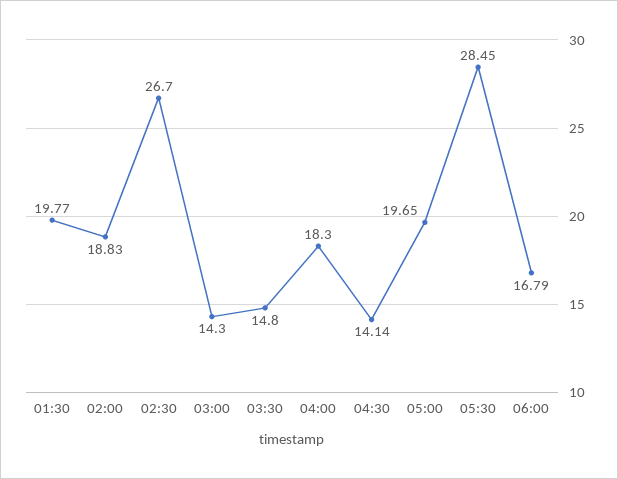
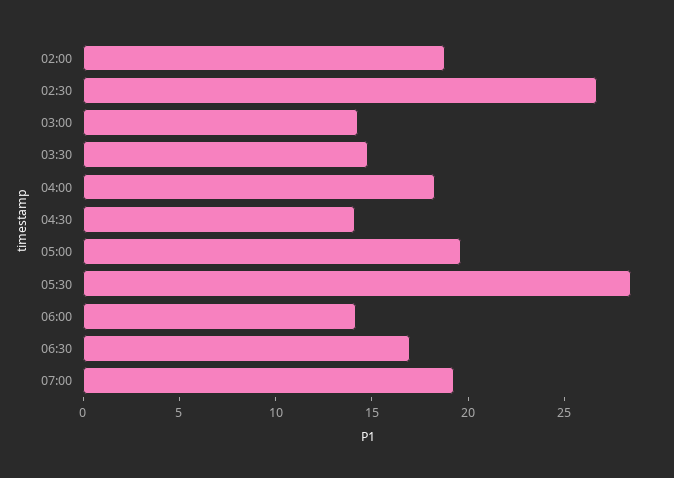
01:30: 19.77 -> none
06:00: 16.79 -> 14
06:30: none -> 17
07:00: none -> 19

